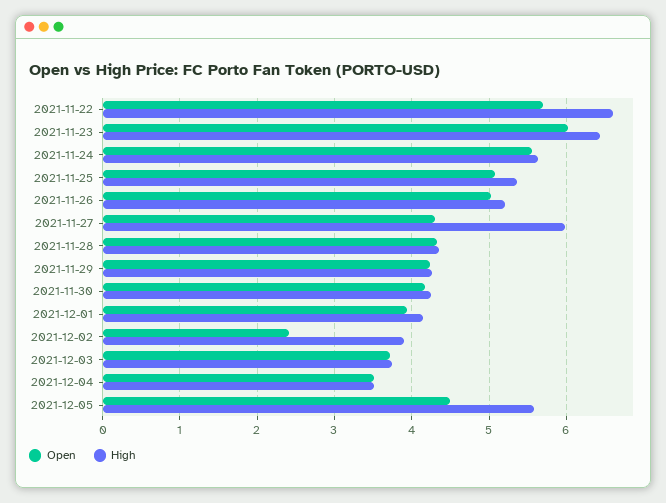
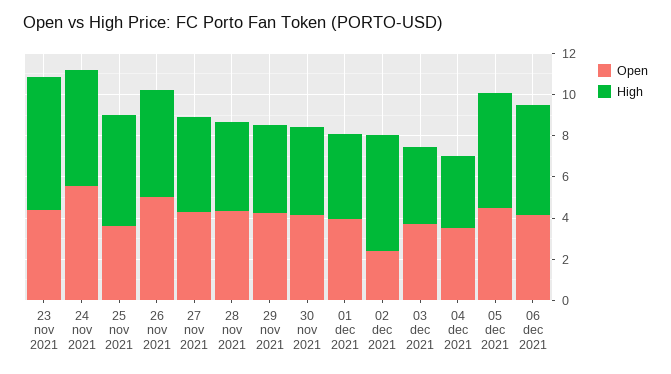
Open, 2021-11-22: 5.7 -> none
High, 2021-11-22: 6.6 -> none
Open, 2021-11-23: 6 -> 4.5
Open, 2021-11-25: 5.1 -> 3.5
High, 2021-11-27: 6 -> 4.5
High, 2021-12-02: 3.9 -> 5.5
Open, 06 dec 2021: none -> 4
High, 06 dec 2021: none -> 5.5

